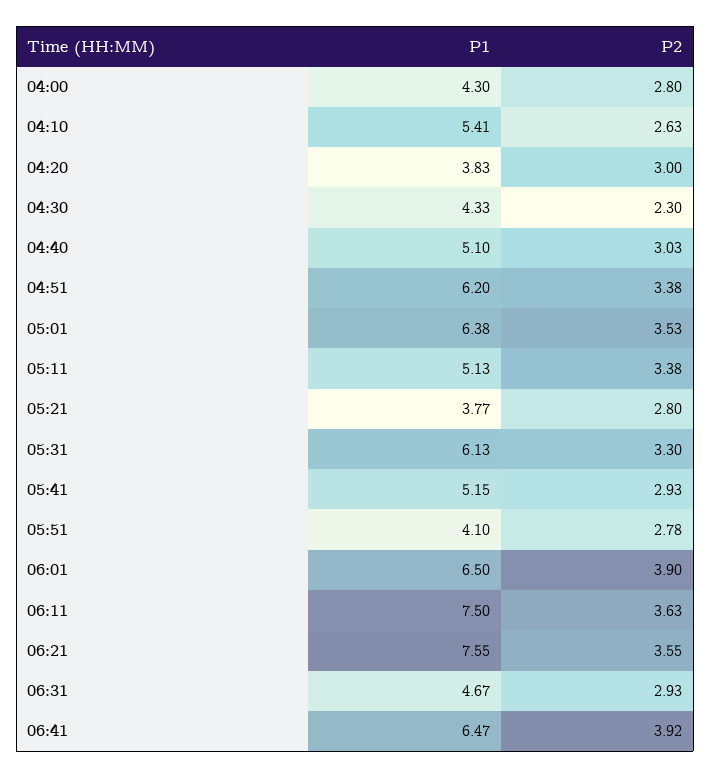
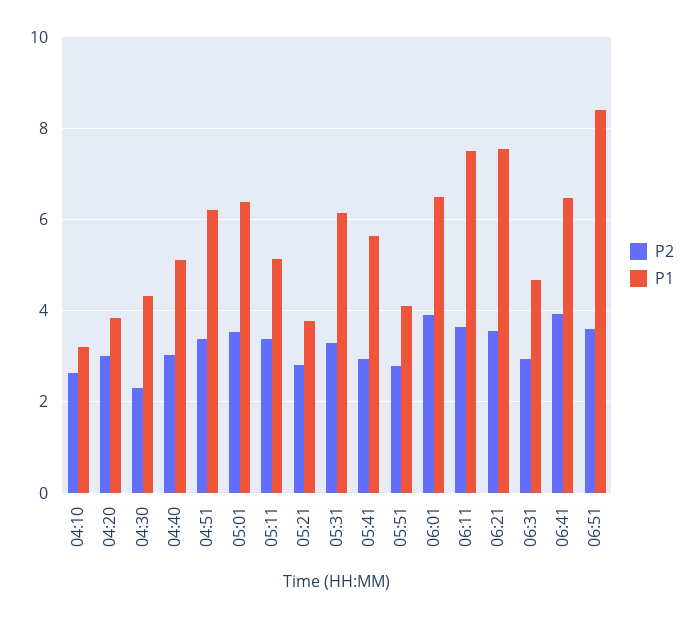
P1, 04:00: 4.3 -> none
P2, 04:00: 2.8 -> none
P1, 04:10: 5.41 -> 3.2
P1, 05:41: 5.15 -> 5.6
P2, 06:51: none -> 3.6
P1, 06:51: none -> 8.4

